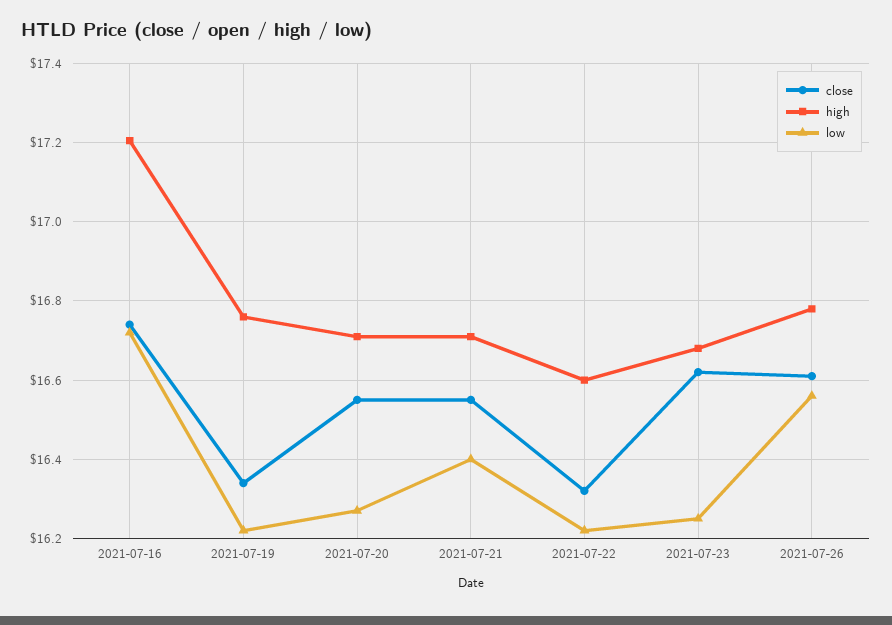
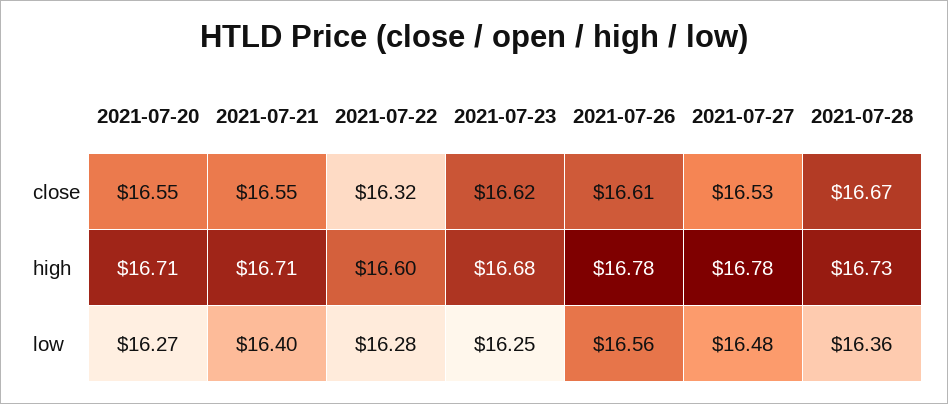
close, 2021-07-16: 16.74 -> none
high, 2021-07-16: 17.2 -> none
low, 2021-07-16: 16.72 -> none
close, 2021-07-19: 16.34 -> none
high, 2021-07-19: 16.76 -> none
low, 2021-07-19: 16.22 -> none
low, 2021-07-22: 16.22 -> 16.28
close, 2021-07-27: none -> 16.53
close, 2021-07-28: none -> 16.67
high, 2021-07-27: none -> 16.78
high, 2021-07-28: none -> 16.73
low, 2021-07-27: none -> 16.48
low, 2021-07-28: none -> 16.36

